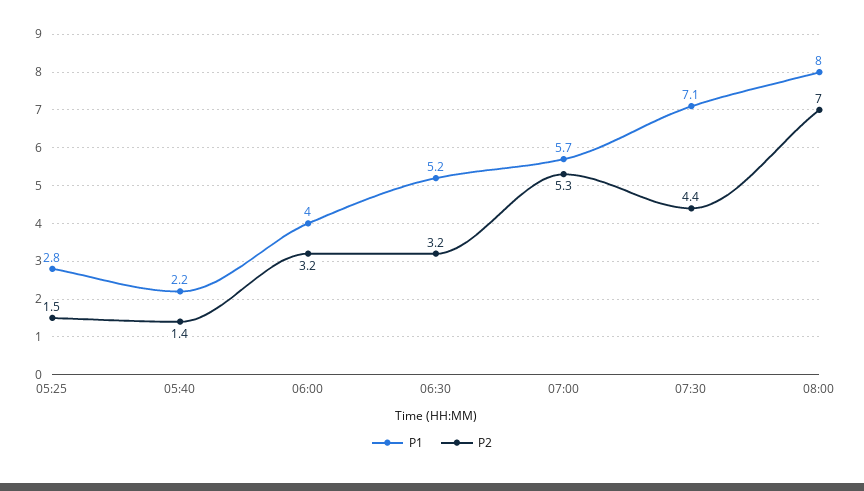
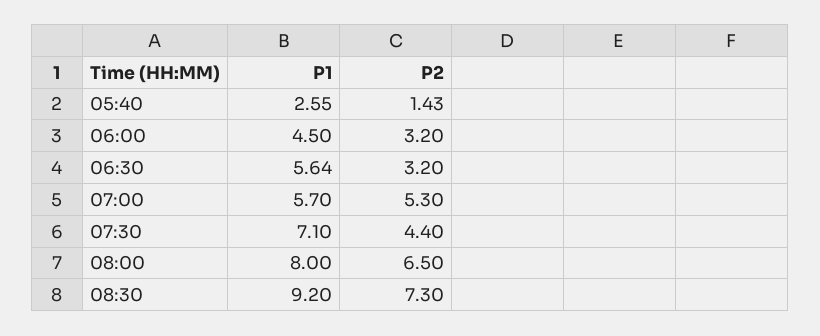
P1, 05:25: 2.8 -> none
P2, 05:25: 1.5 -> none
P1, 05:40: 2.2 -> 2.55
P1, 06:00: 4 -> 4.5
P1, 06:30: 5.2 -> 5.64
P2, 08:00: 7 -> 6.5
P1, 08:30: none -> 9.2
P2, 08:30: none -> 7.3

